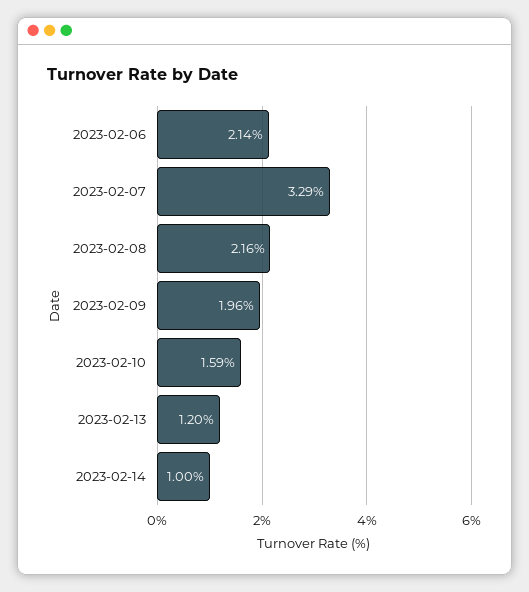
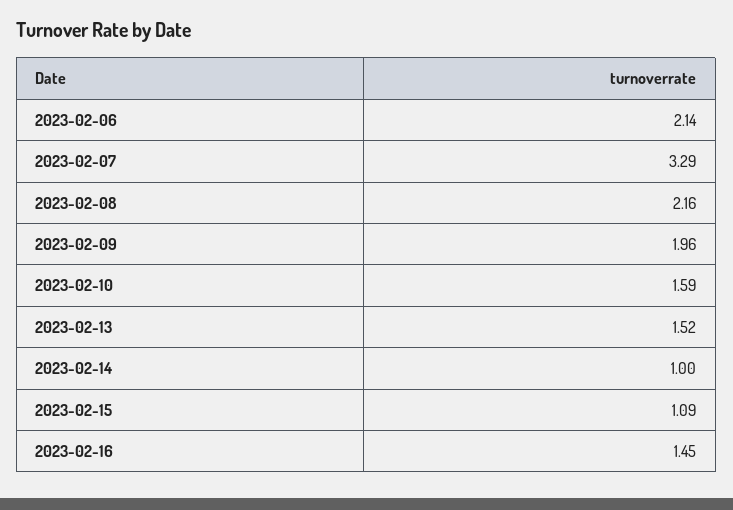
2023-02-13: 1.2 -> 1.52
2023-02-15: none -> 1.09
2023-02-16: none -> 1.45

